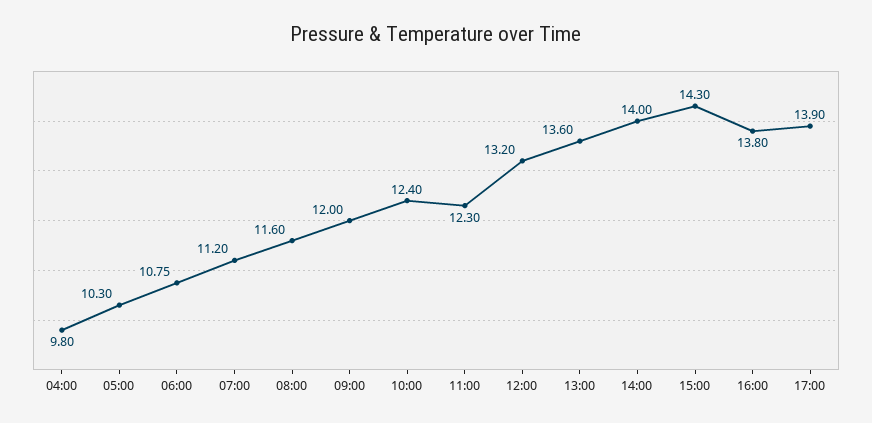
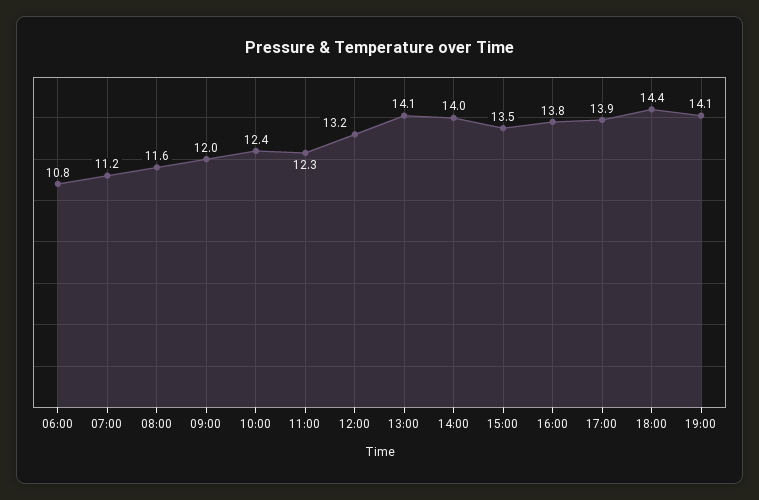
04:00: 9.8 -> none
05:00: 10.3 -> none
13:00: 13.6 -> 14.1
15:00: 14.3 -> 13.5
18:00: none -> 14.4
19:00: none -> 14.1

